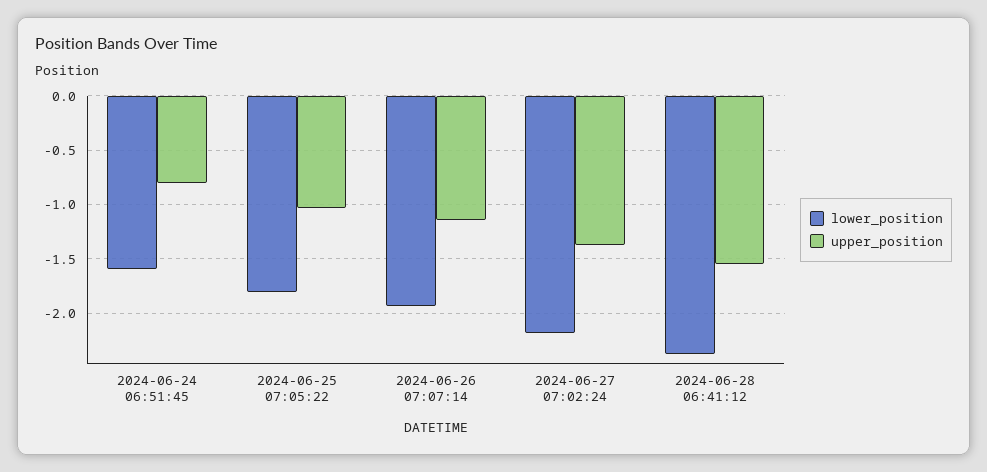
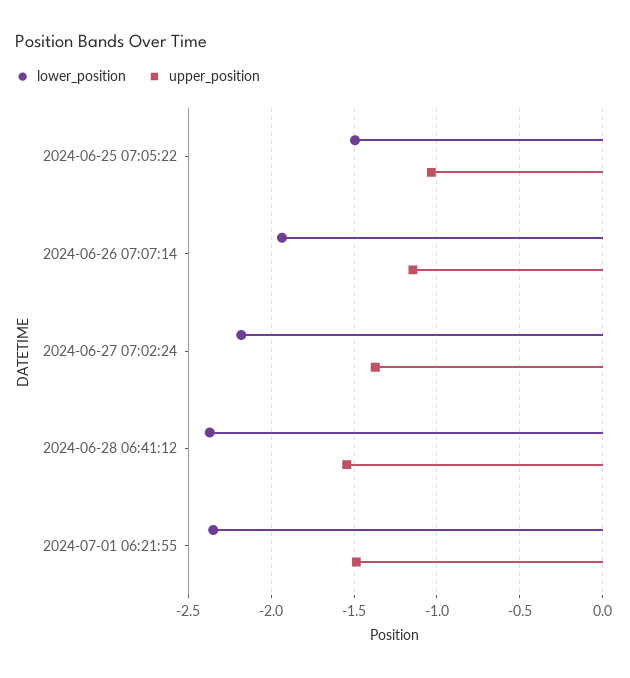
lower_position, 2024-06-24 06:51:45: -1.6 -> none
upper_position, 2024-06-24 06:51:45: -0.8 -> none
lower_position, 2024-06-25 07:05:22: -1.8 -> -1.5
lower_position, 2024-07-01 06:21:55: none -> -2.35
upper_position, 2024-07-01 06:21:55: none -> -1.5

